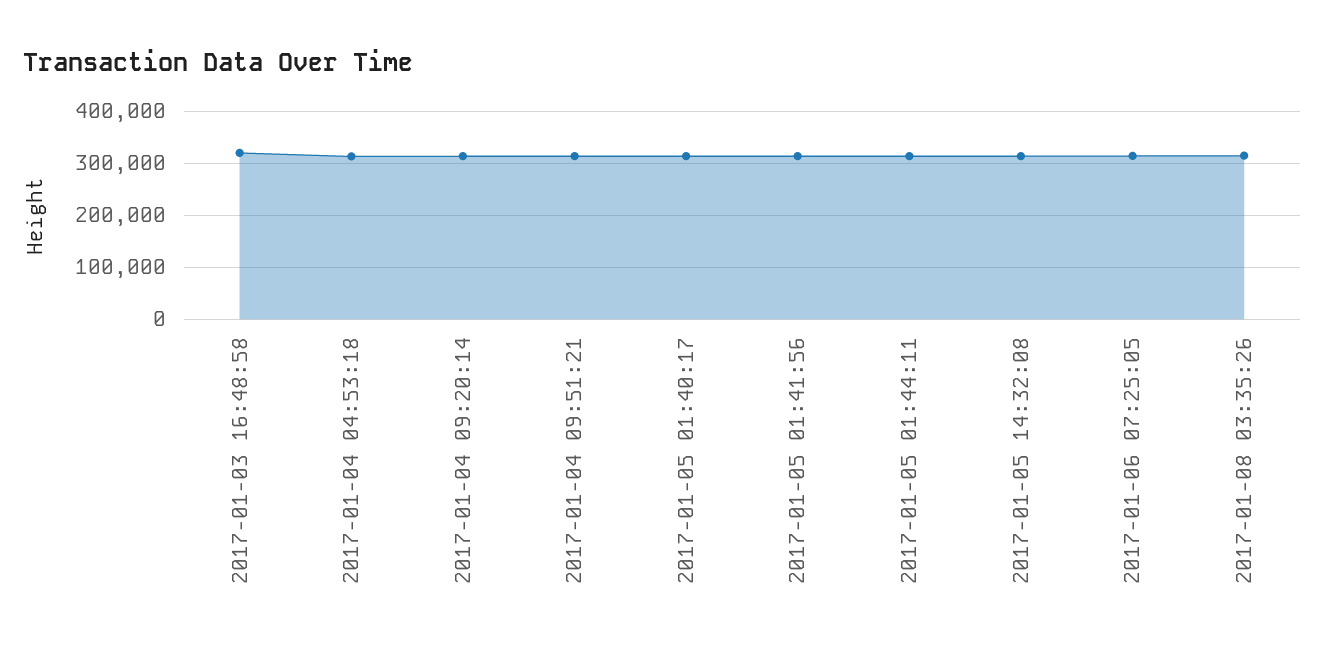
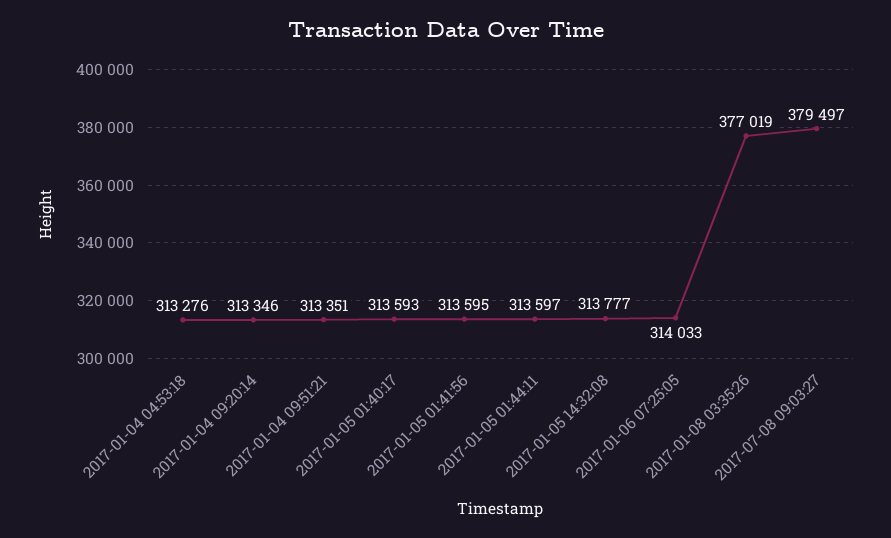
2017-01-03 16:48:58: 320000 -> none
2017-01-08 03:35:26: 320000 -> 377019
2017-07-08 09:03:27: none -> 379497

